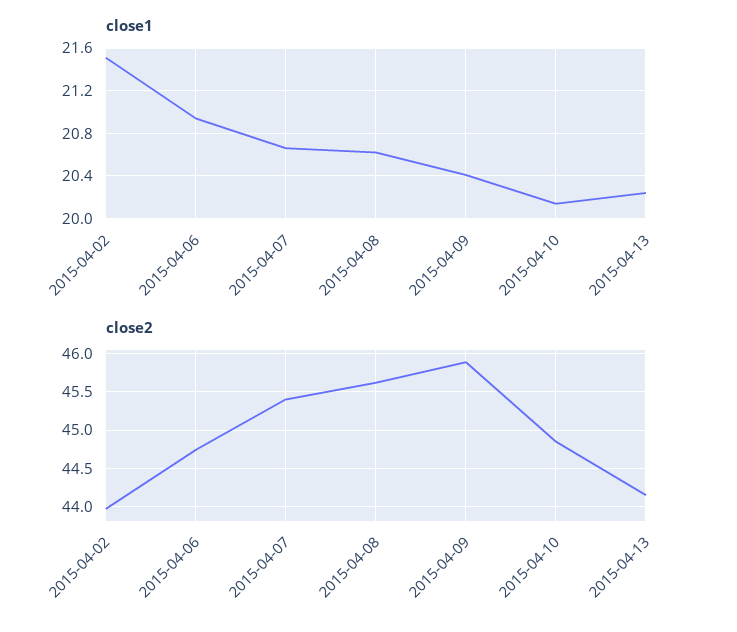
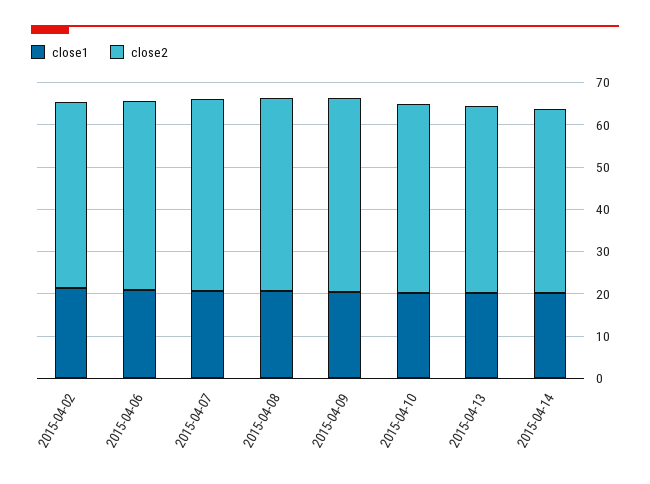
close1, 2015-04-14: none -> 20
close2, 2015-04-14: none -> 44

